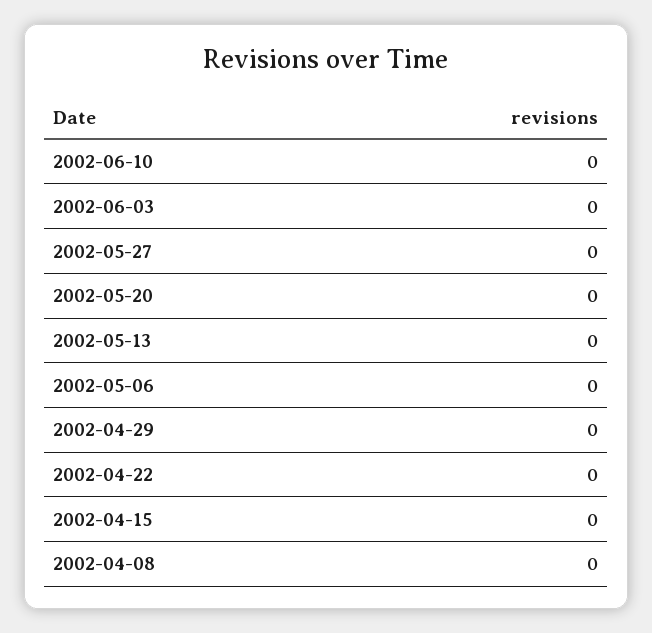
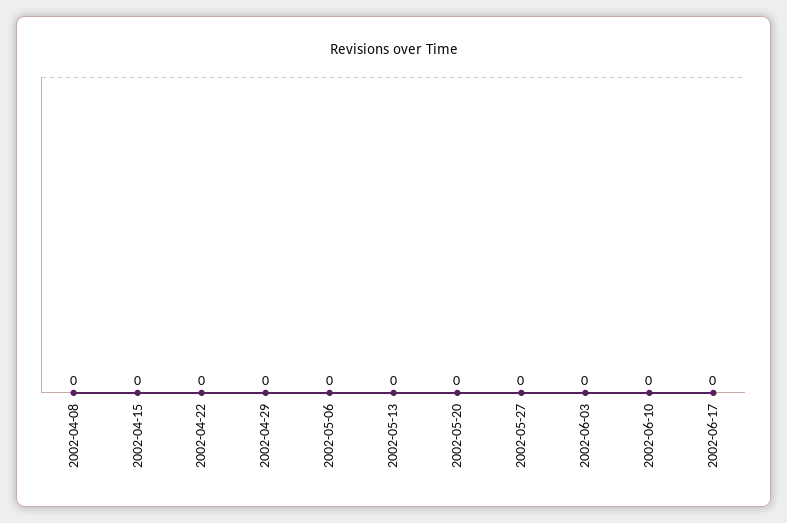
2002-06-17: none -> 0

